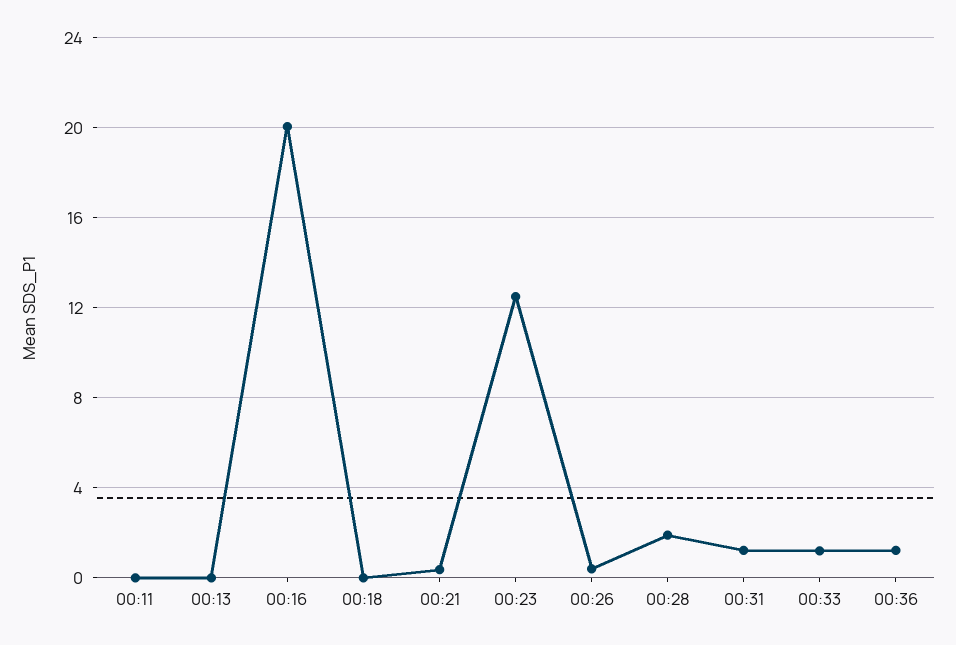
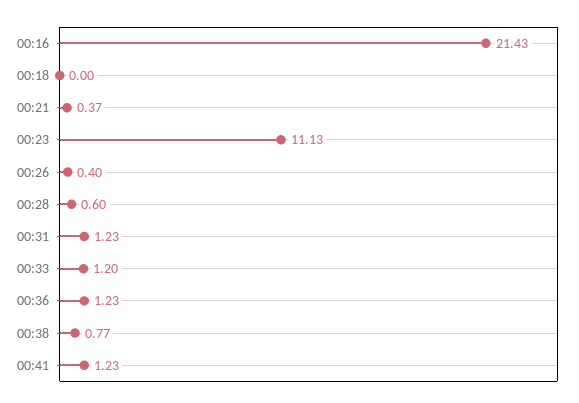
00:11: 0 -> none
00:13: 0 -> none
00:16: 20 -> 21.43
00:23: 12.5 -> 11.13
00:28: 2 -> 0.6
00:38: none -> 0.77
00:41: none -> 1.23

